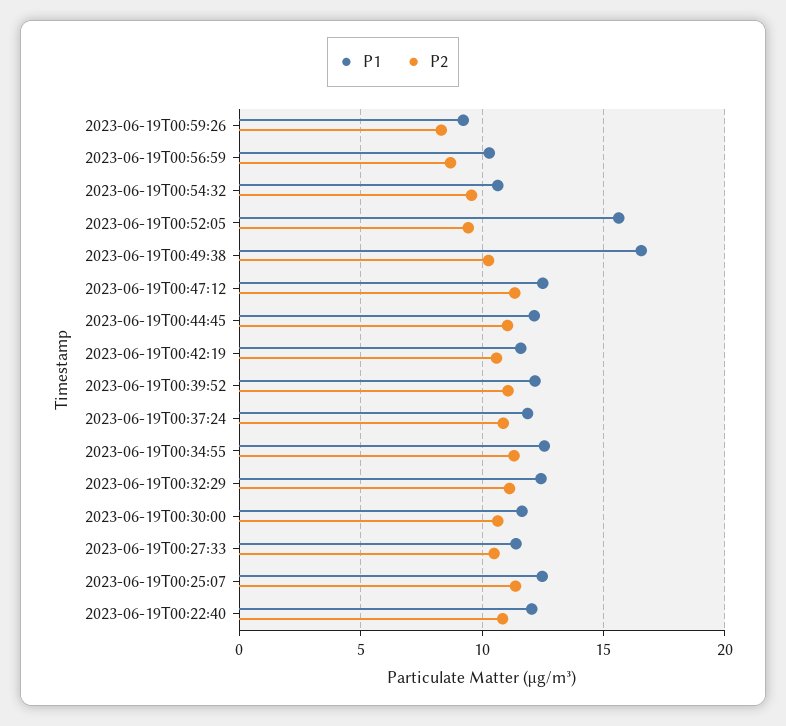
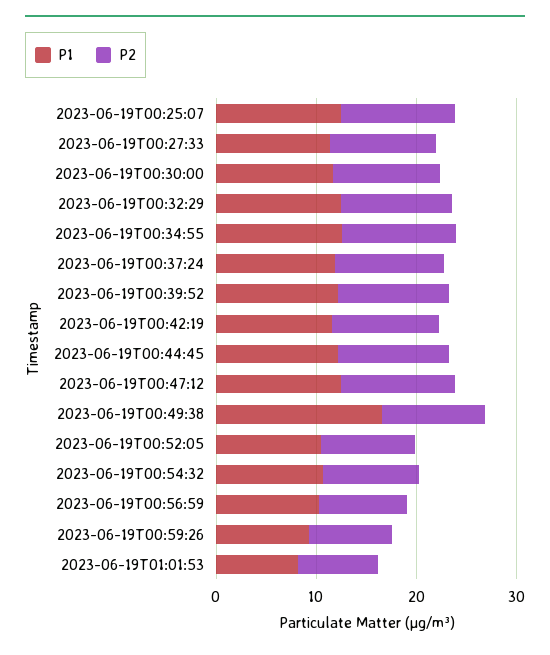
P1, 2023-06-19T00:52:05: 15.5 -> 10
P1, 2023-06-19T00:22:40: 12 -> none
P2, 2023-06-19T00:22:40: 11 -> none
P1, 2023-06-19T01:01:53: none -> 8
P2, 2023-06-19T01:01:53: none -> 8

